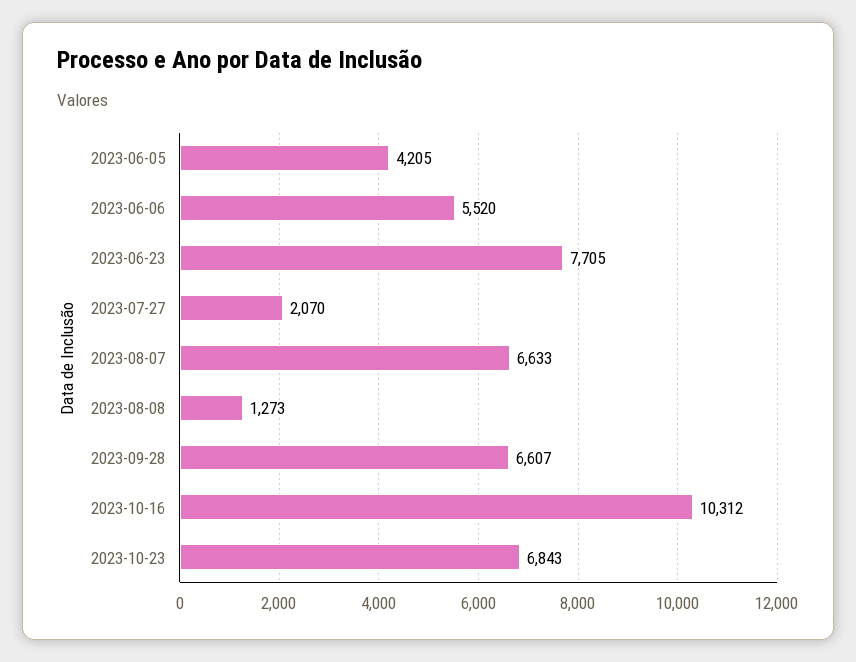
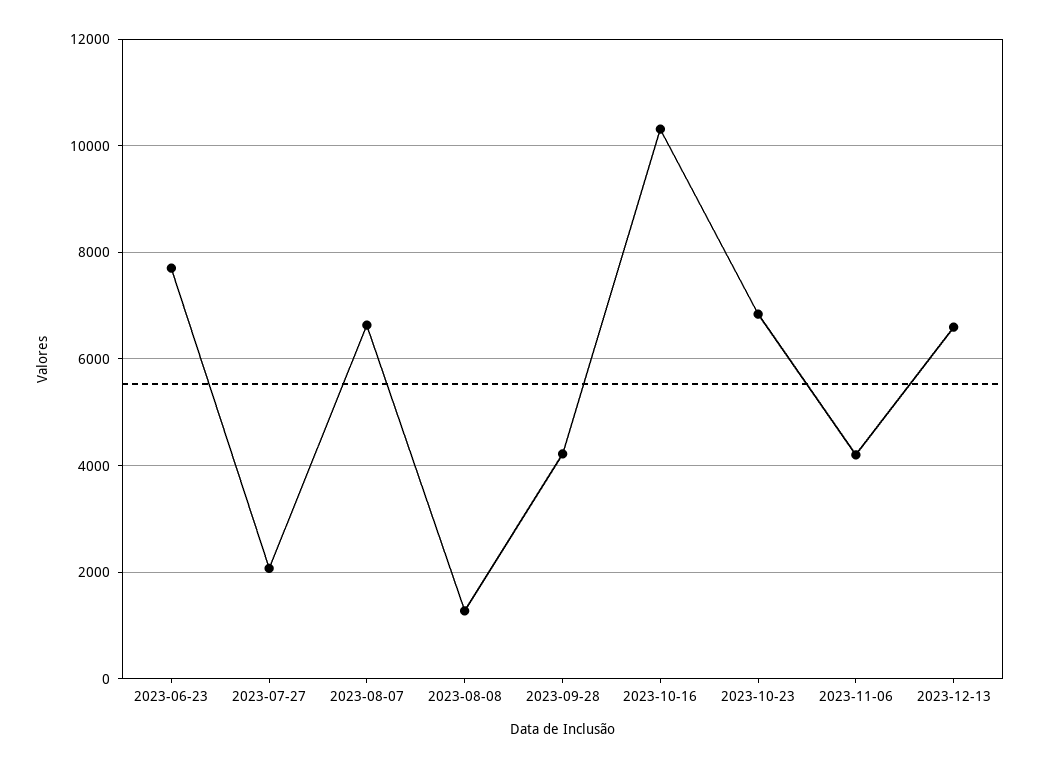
2023-06-05: 4205 -> none
2023-06-06: 5520 -> none
2023-09-28: 6607 -> 4200
2023-11-06: none -> 4200
2023-12-13: none -> 6600

